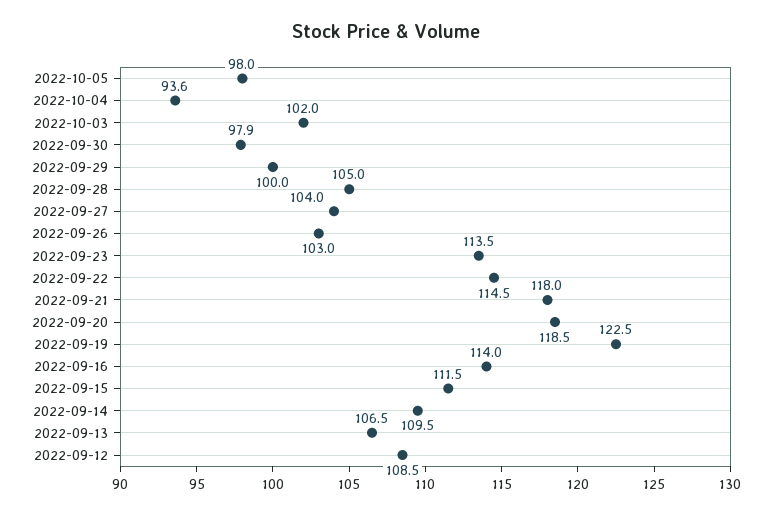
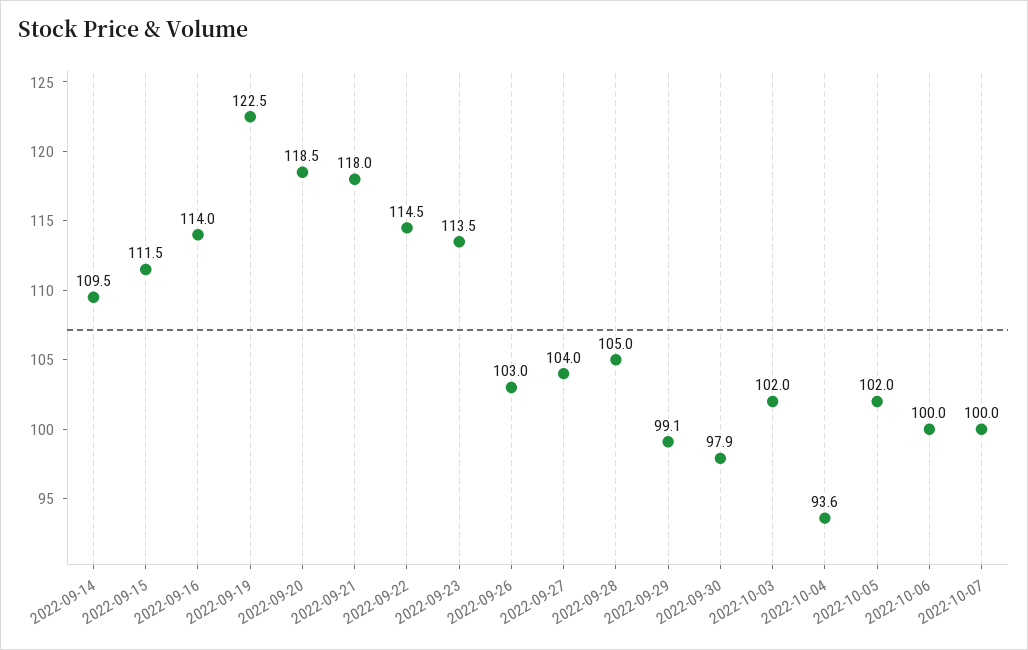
2022-10-05: 98 -> 102
2022-09-29: 100 -> 99.1
2022-09-13: 106.5 -> none
2022-09-12: 108.5 -> none
2022-10-06: none -> 100
2022-10-07: none -> 100

